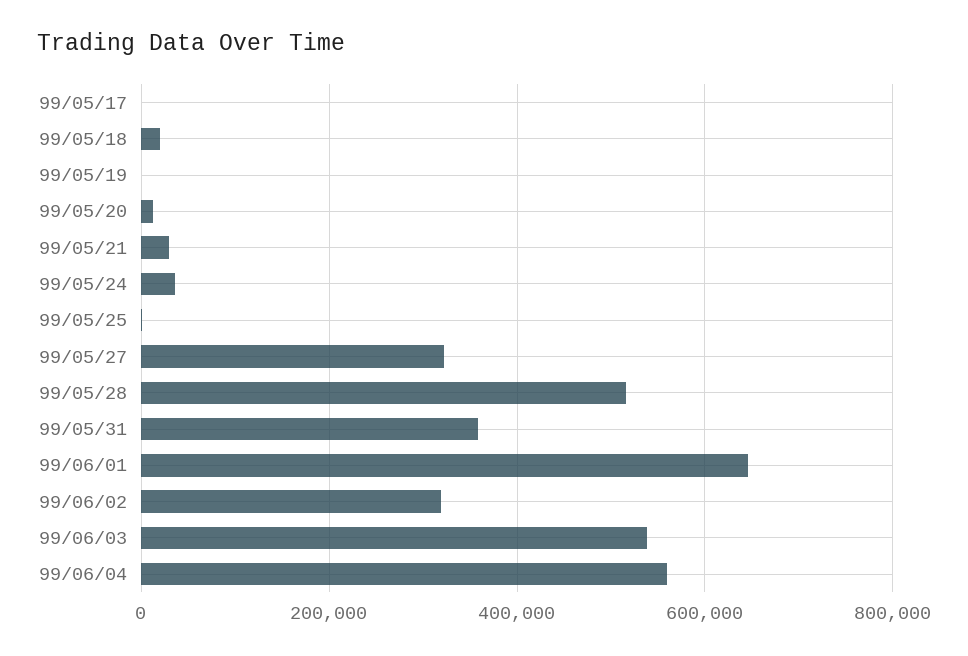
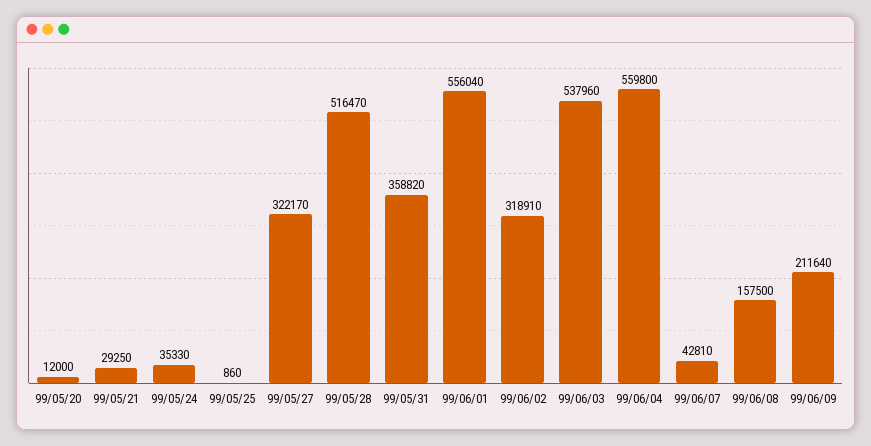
99/05/17: 0 -> none
99/05/18: 20000 -> none
99/05/19: 0 -> none
99/06/01: 640000 -> 556040
99/06/07: none -> 42810
99/06/08: none -> 157500
99/06/09: none -> 211640

